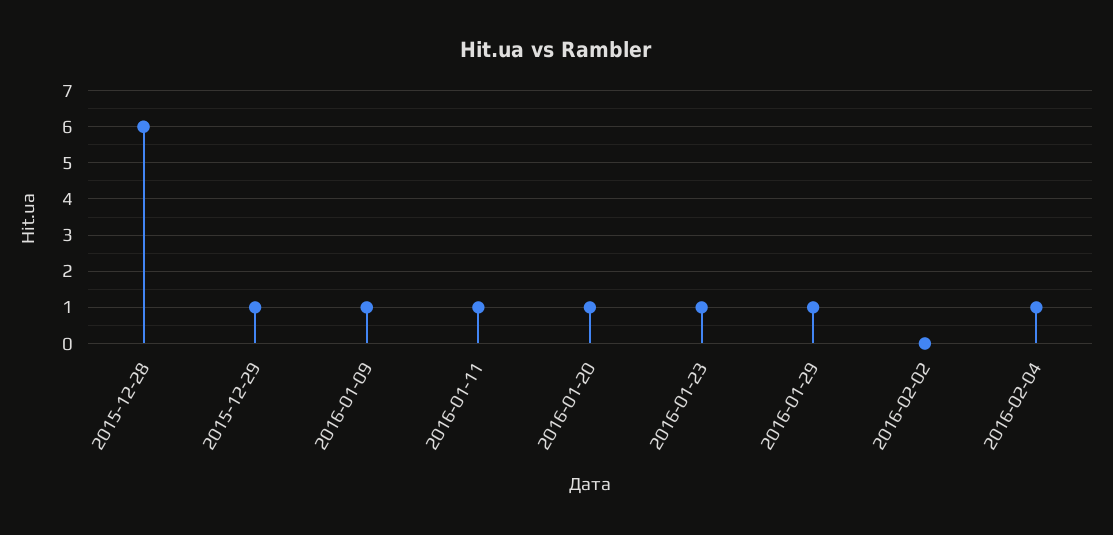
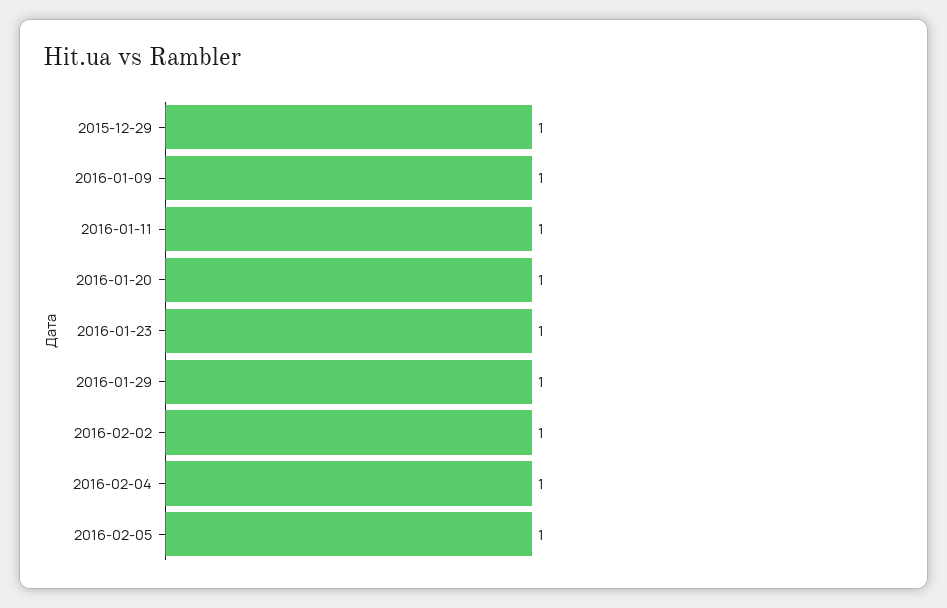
2015-12-28: 6 -> none
2016-02-02: 0 -> 1
2016-02-05: none -> 1

